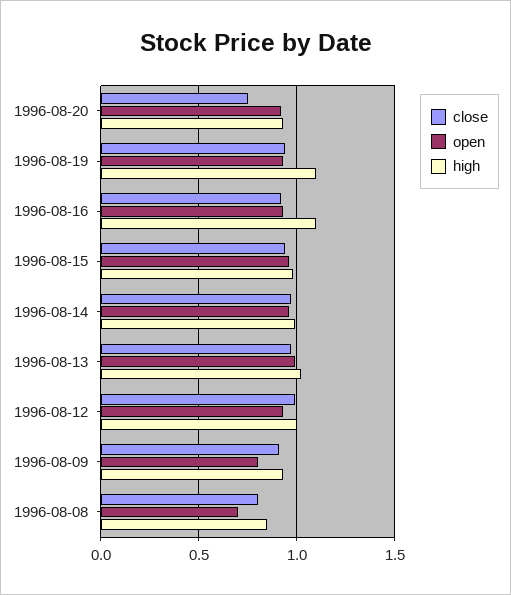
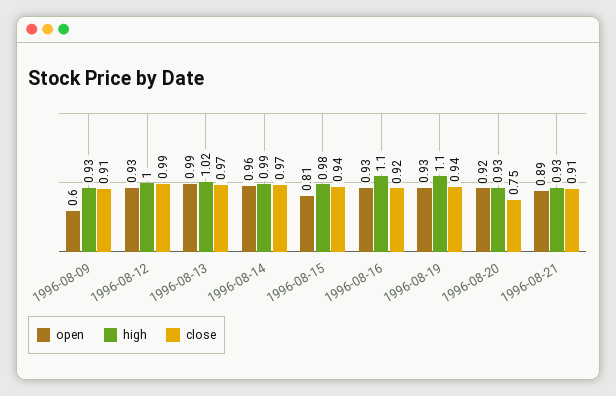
open, 1996-08-15: 0.95 -> 0.81
open, 1996-08-09: 0.8 -> 0.6
close, 1996-08-08: 0.8 -> none
open, 1996-08-08: 0.7 -> none
high, 1996-08-08: 0.85 -> none
open, 1996-08-21: none -> 0.89
high, 1996-08-21: none -> 0.93
close, 1996-08-21: none -> 0.91

